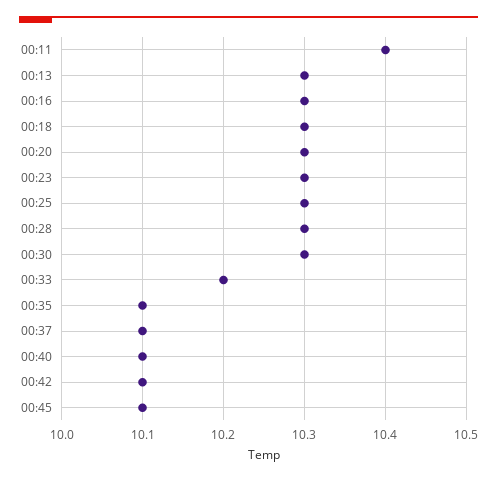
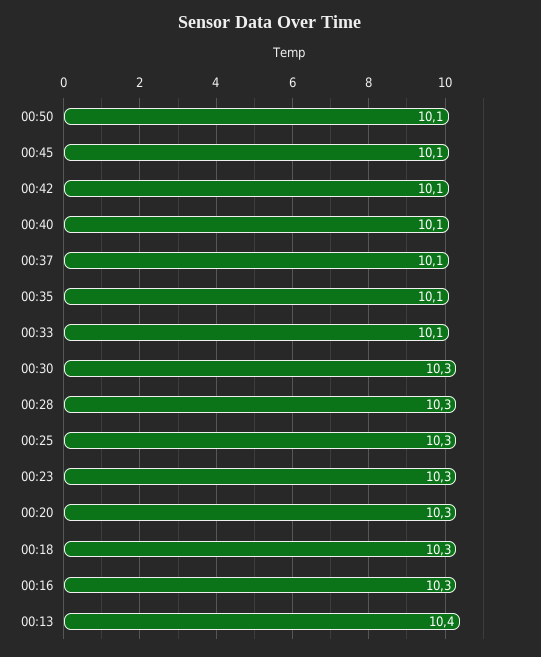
00:11: 10.4 -> none
00:13: 10.3 -> 10.4
00:33: 10.2 -> 10.1
00:50: none -> 10.1

